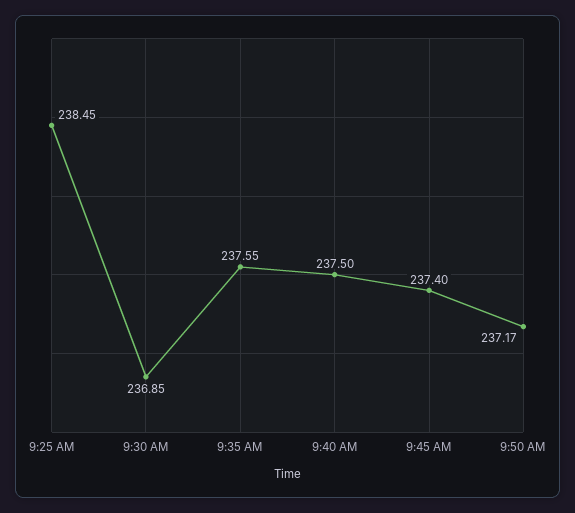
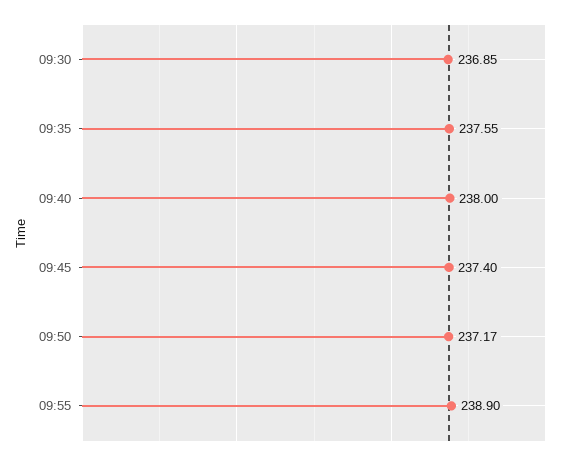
9:25 AM: 238.45 -> none
9:40 AM: 237.5 -> 238
09:55: none -> 238.9

